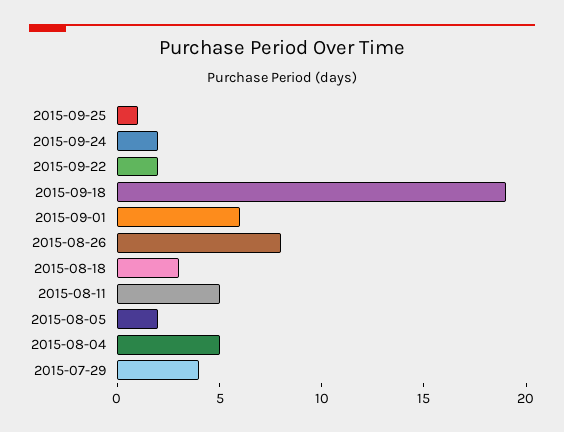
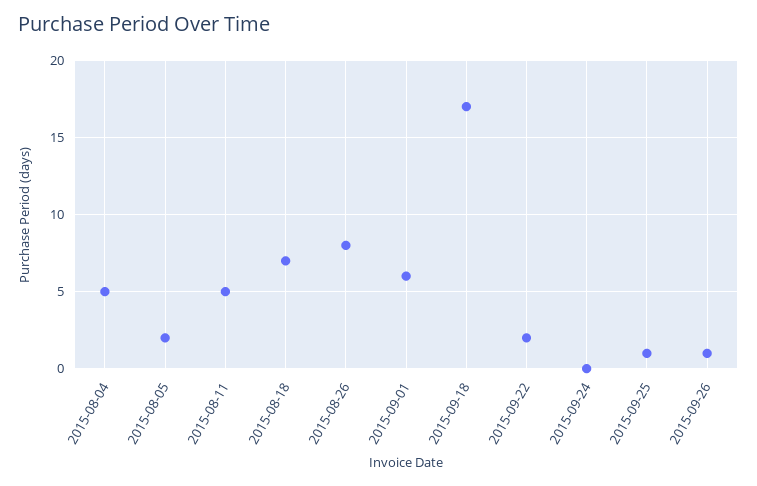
2015-09-24: 2 -> 0
2015-09-18: 19 -> 17
2015-08-18: 3 -> 7
2015-07-29: 4 -> none
2015-09-26: none -> 1

